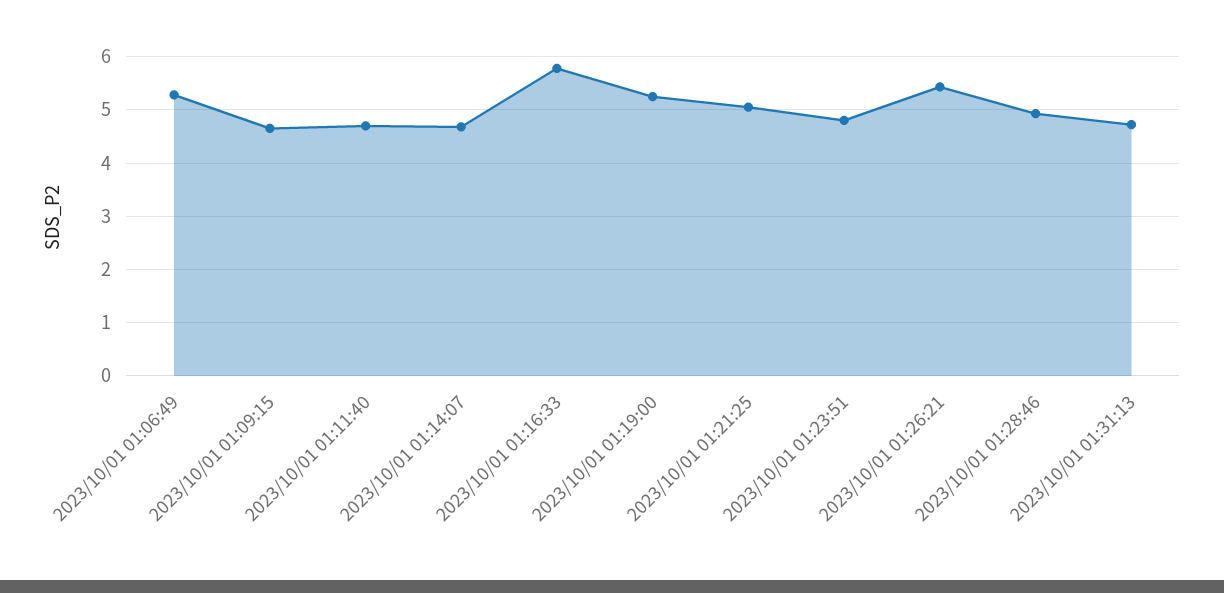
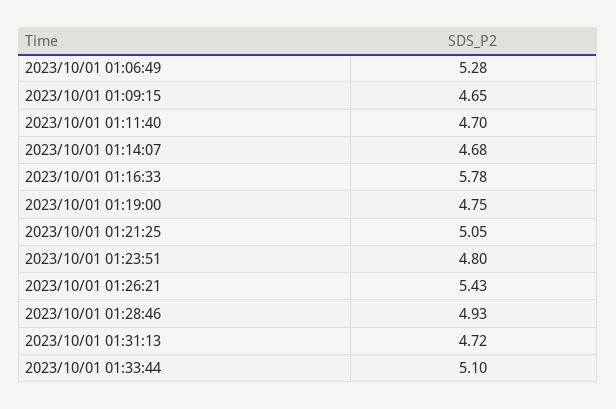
2023/10/01 01:19:00: 5.2 -> 4.75
2023/10/01 01:33:44: none -> 5.1

